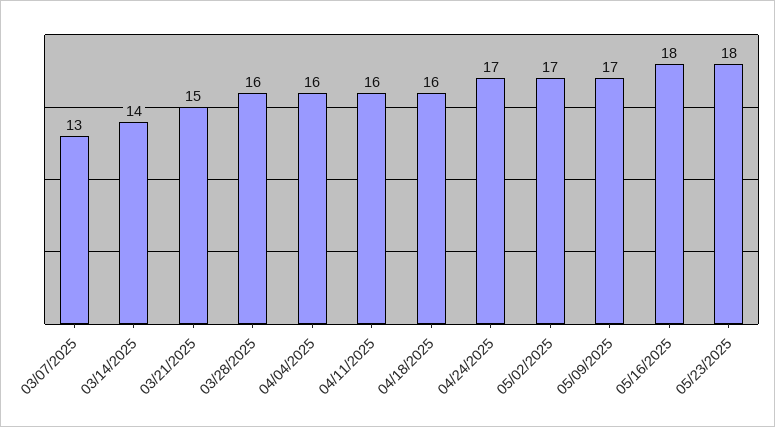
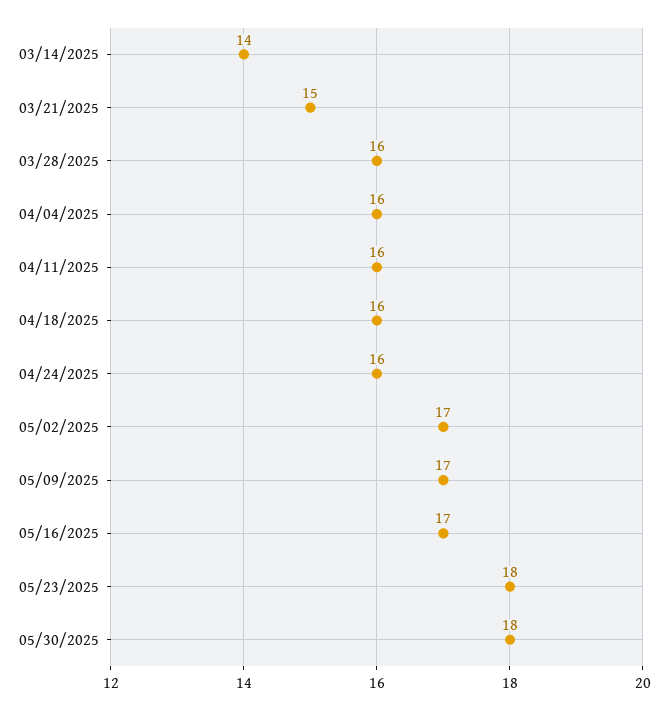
03/07/2025: 13 -> none
04/24/2025: 17 -> 16
05/16/2025: 18 -> 17
05/30/2025: none -> 18

